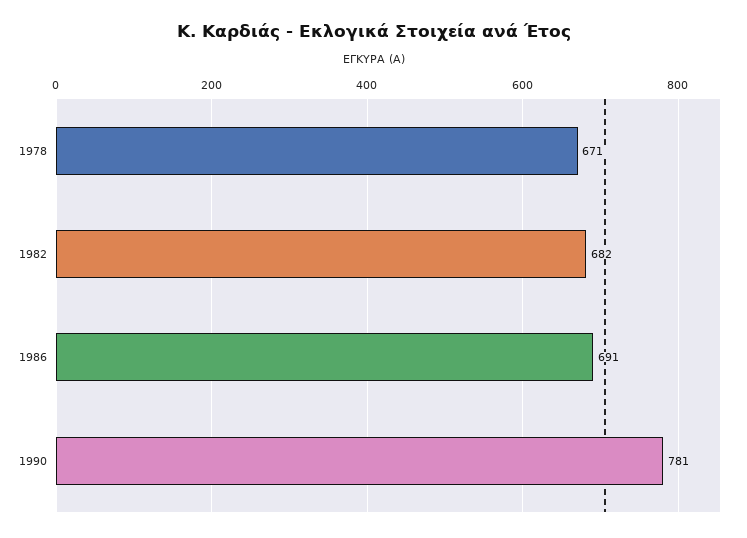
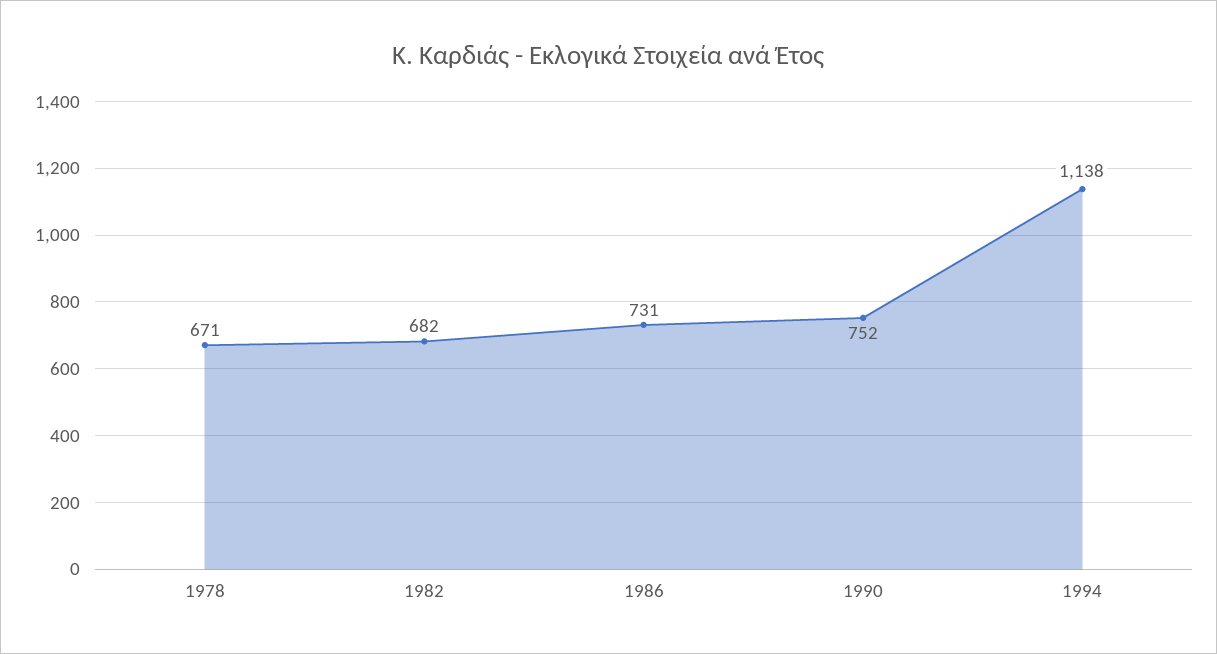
1986: 691 -> 731
1990: 781 -> 752
1994: none -> 1138

